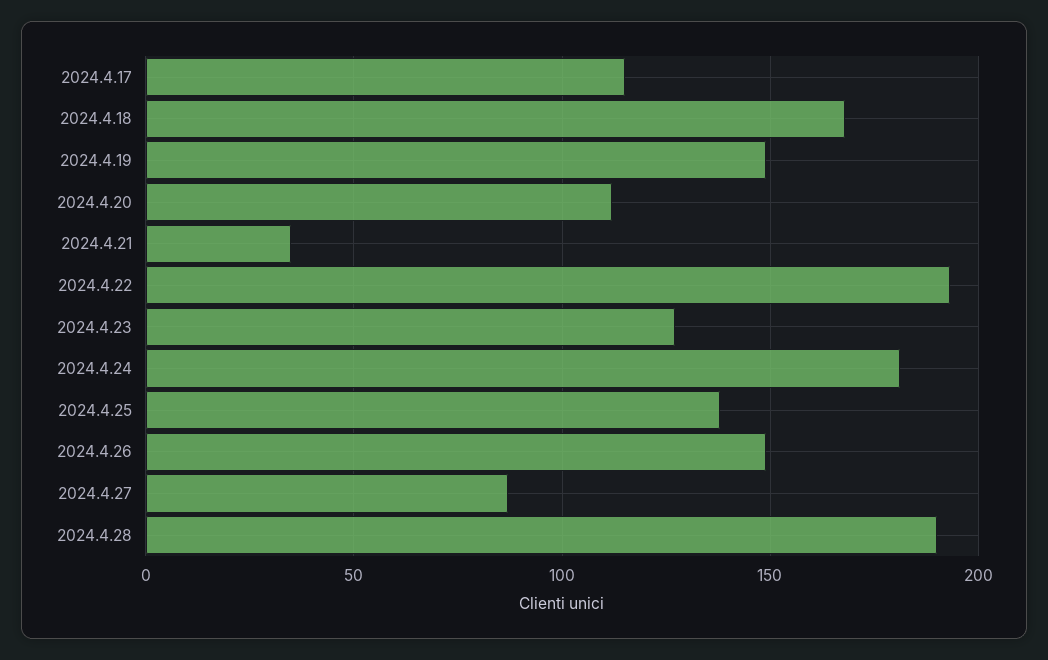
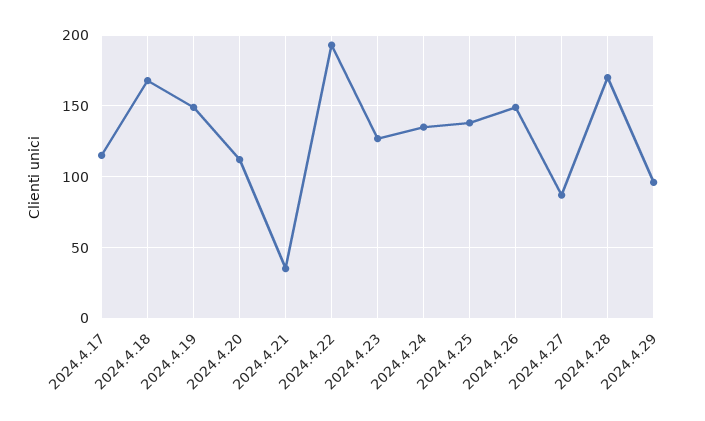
2024.4.24: 180 -> 135
2024.4.28: 190 -> 170
2024.4.29: none -> 95

